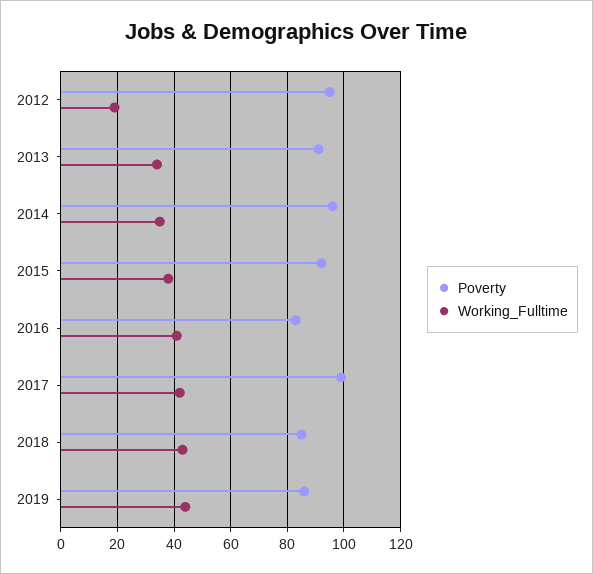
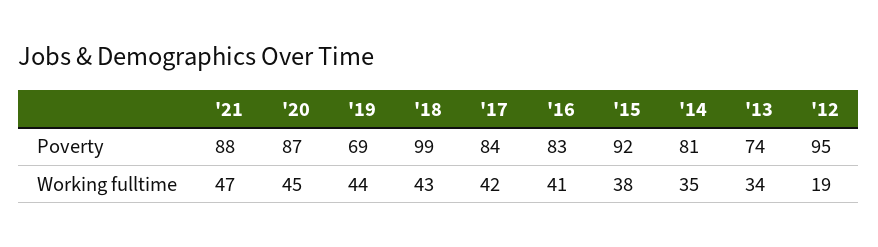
Poverty, 2013: 90 -> 74
Poverty, 2014: 95 -> 81
Poverty, 2017: 100 -> 84
Poverty, 2018: 85 -> 99
Poverty, 2019: 85 -> 69
Poverty, '21: none -> 88
Poverty, '20: none -> 87
Working_Fulltime, '21: none -> 47
Working_Fulltime, '20: none -> 45

